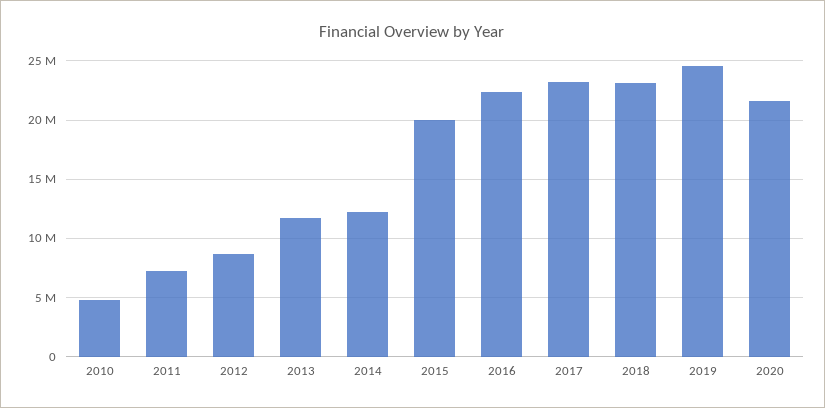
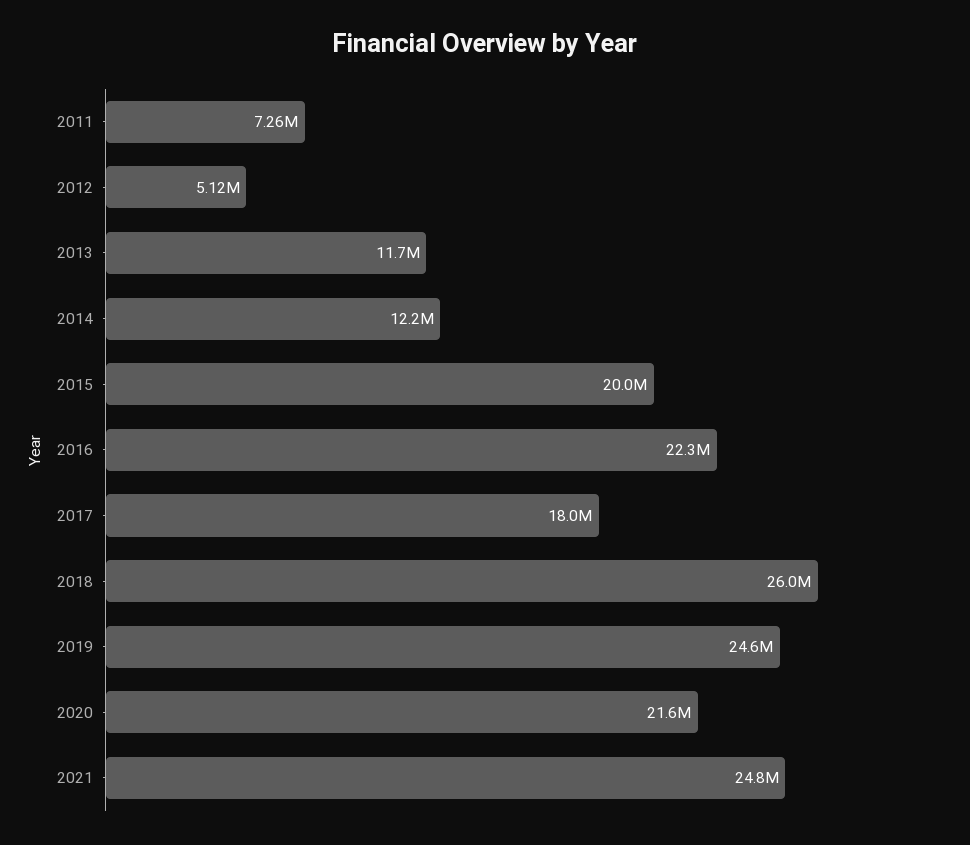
2010: 5000000 -> none
2012: 9000000 -> 5120000
2017: 23000000 -> 18000000
2018: 23000000 -> 26000000
2021: none -> 24800000

